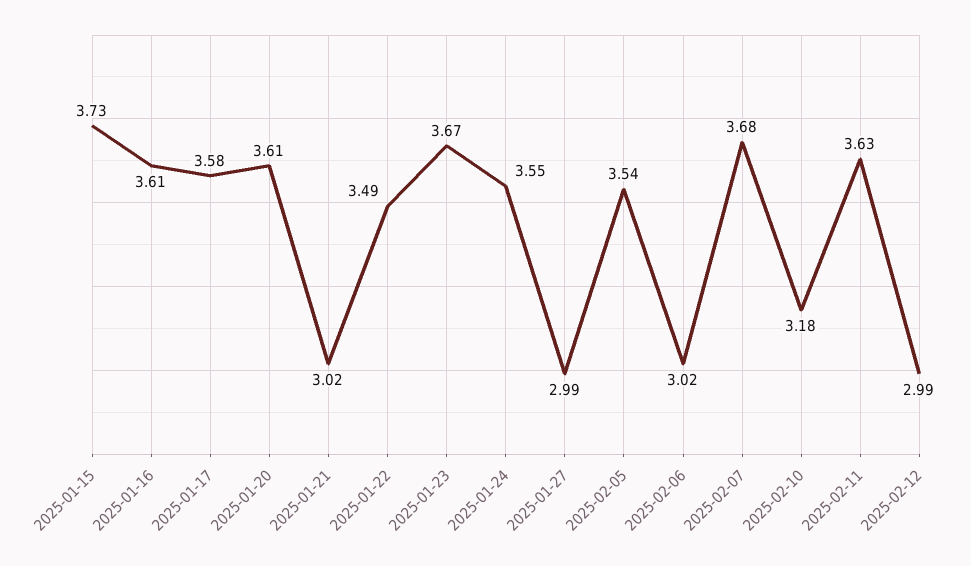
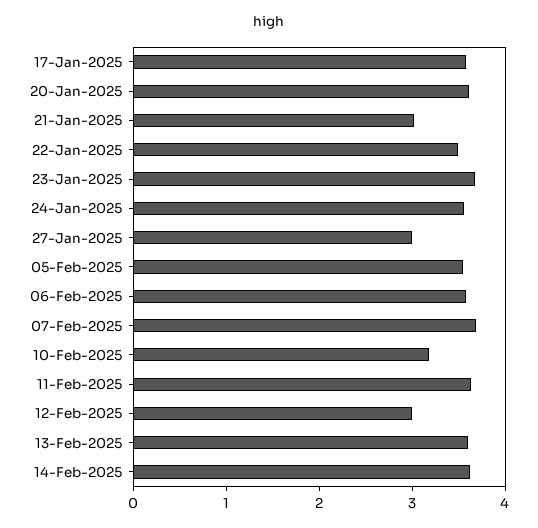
2025-01-15: 3.73 -> none
2025-01-16: 3.61 -> none
2025-02-06: 3.02 -> 3.6
13-Feb-2025: none -> 3.6
14-Feb-2025: none -> 3.6

